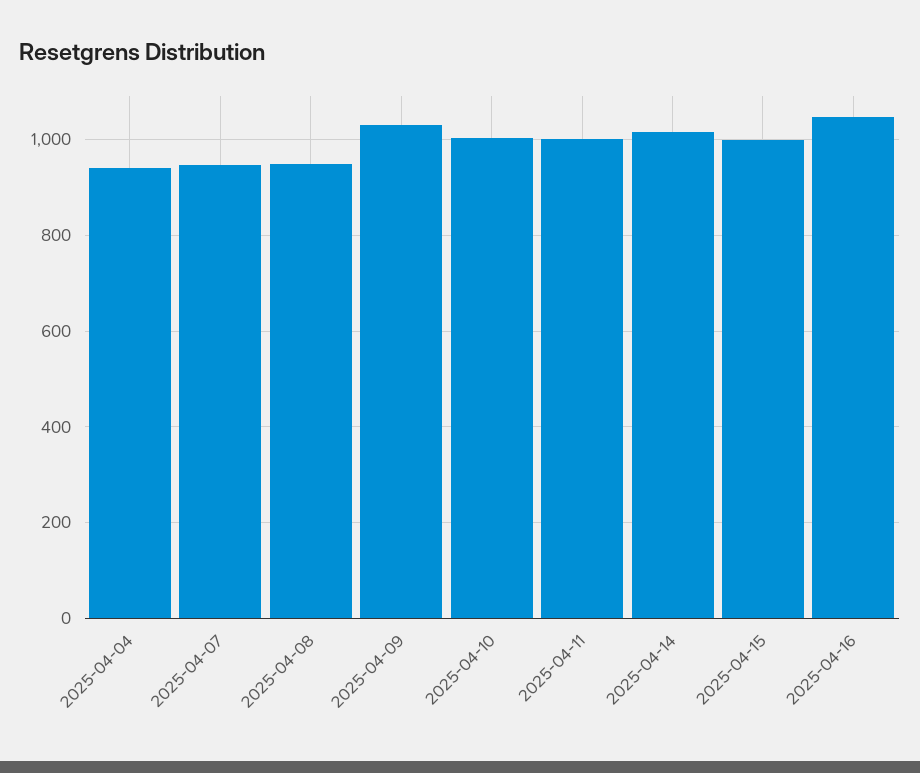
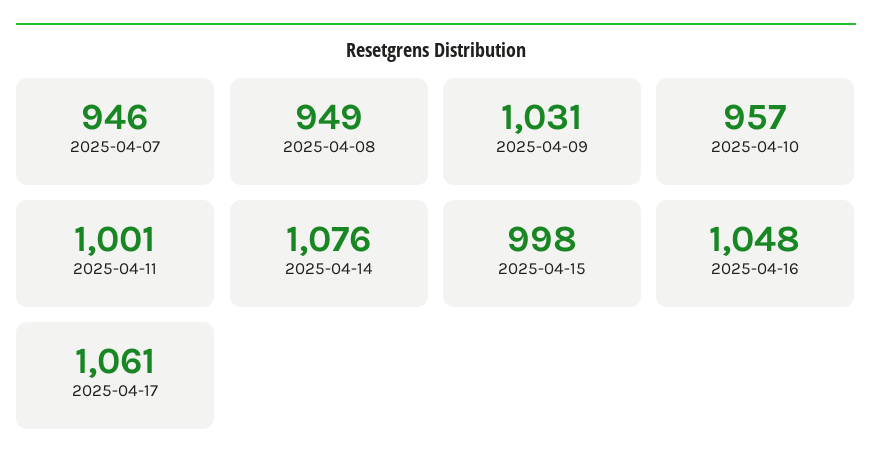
2025-04-04: 940 -> none
2025-04-10: 1000 -> 957
2025-04-14: 1020 -> 1076
2025-04-17: none -> 1061

